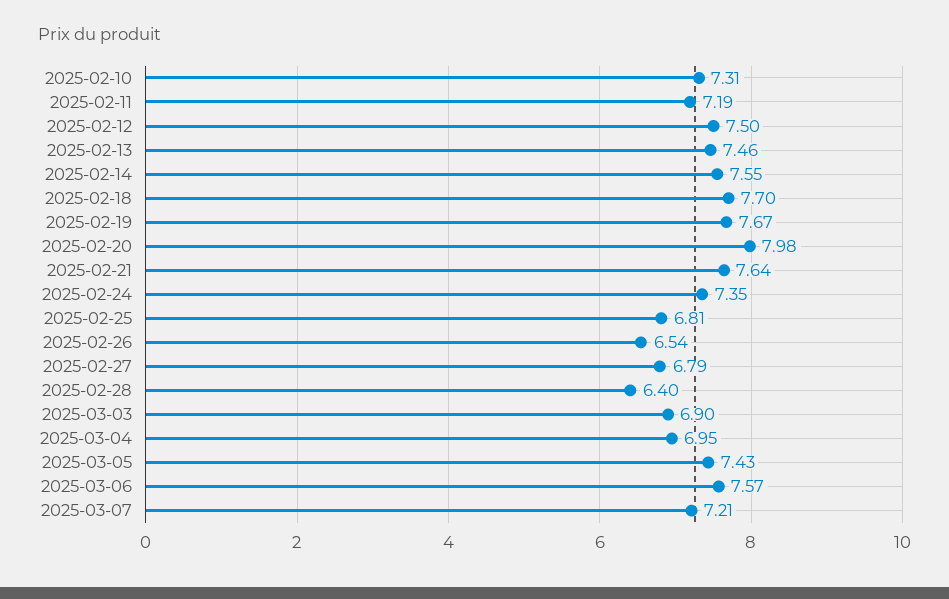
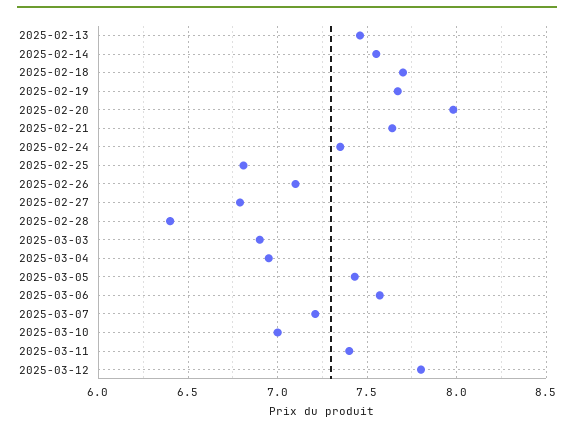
2025-02-10: 7.31 -> none
2025-02-11: 7.19 -> none
2025-02-12: 7.5 -> none
2025-02-26: 6.54 -> 7.1
2025-03-10: none -> 7
2025-03-11: none -> 7.4
2025-03-12: none -> 7.8

